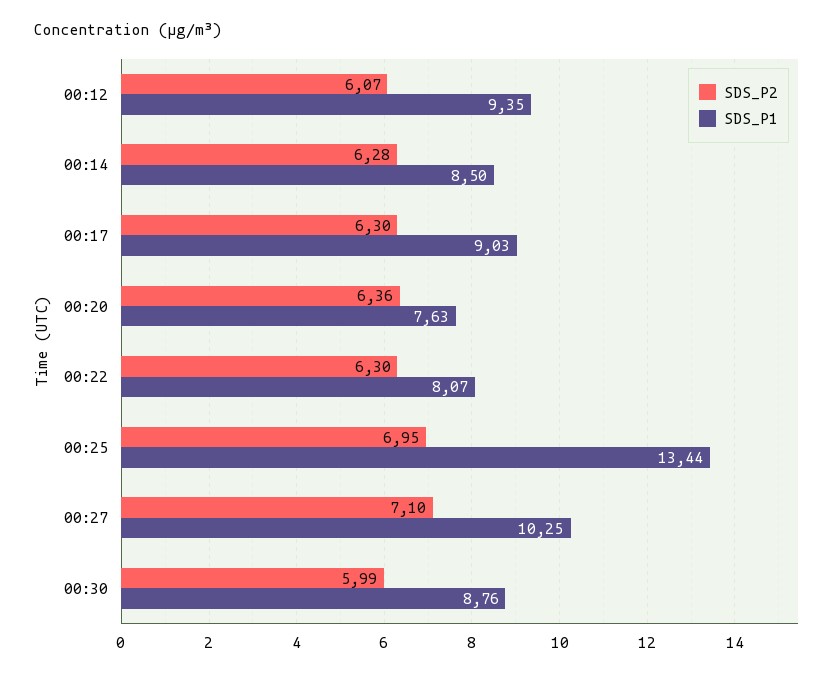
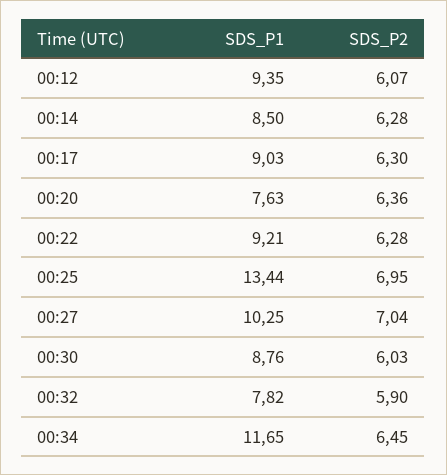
SDS_P2, 00:22: 6.3 -> 6.28
SDS_P1, 00:22: 8.07 -> 9.21
SDS_P2, 00:27: 7.1 -> 7.04
SDS_P2, 00:30: 5.99 -> 6.03
SDS_P1, 00:32: none -> 7.82
SDS_P2, 00:32: none -> 5.9
SDS_P1, 00:34: none -> 11.65
SDS_P2, 00:34: none -> 6.45

